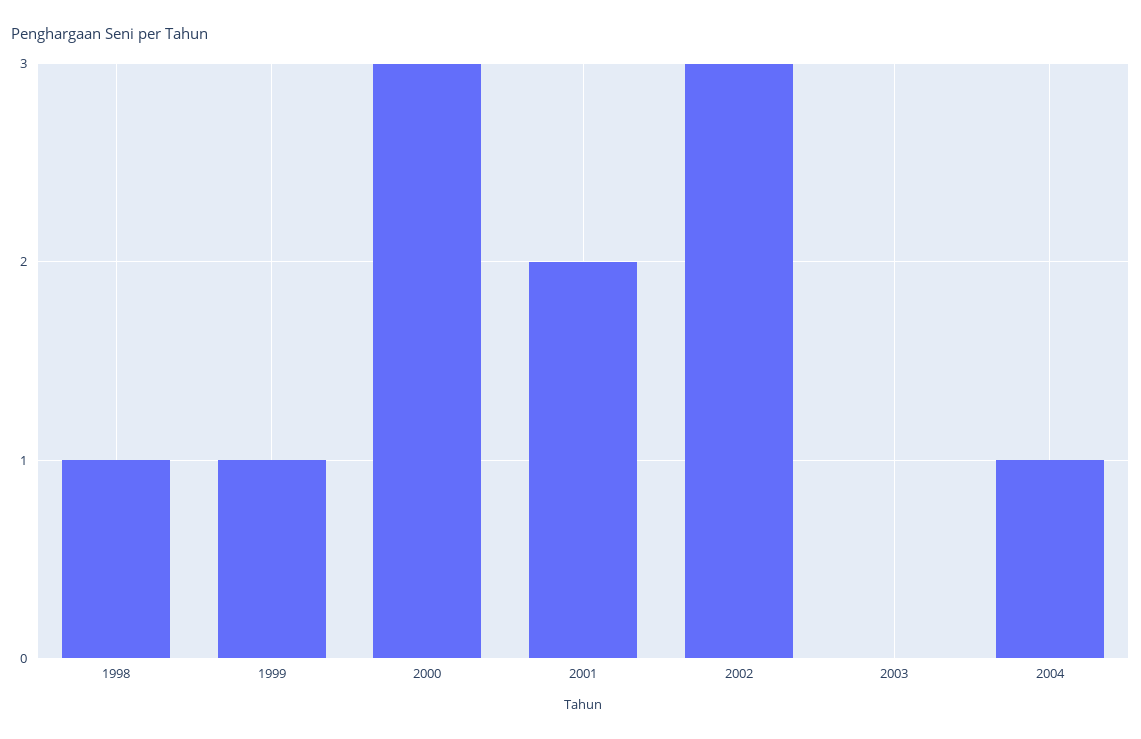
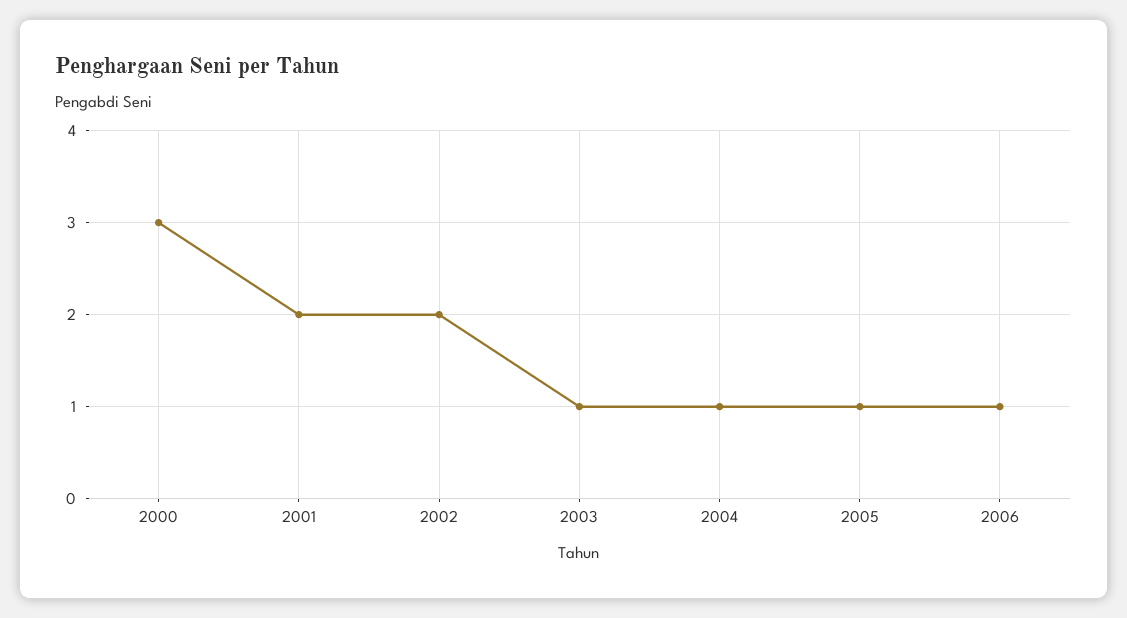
1998: 1 -> none
1999: 1 -> none
2002: 3 -> 2
2003: 0 -> 1
2005: none -> 1
2006: none -> 1

